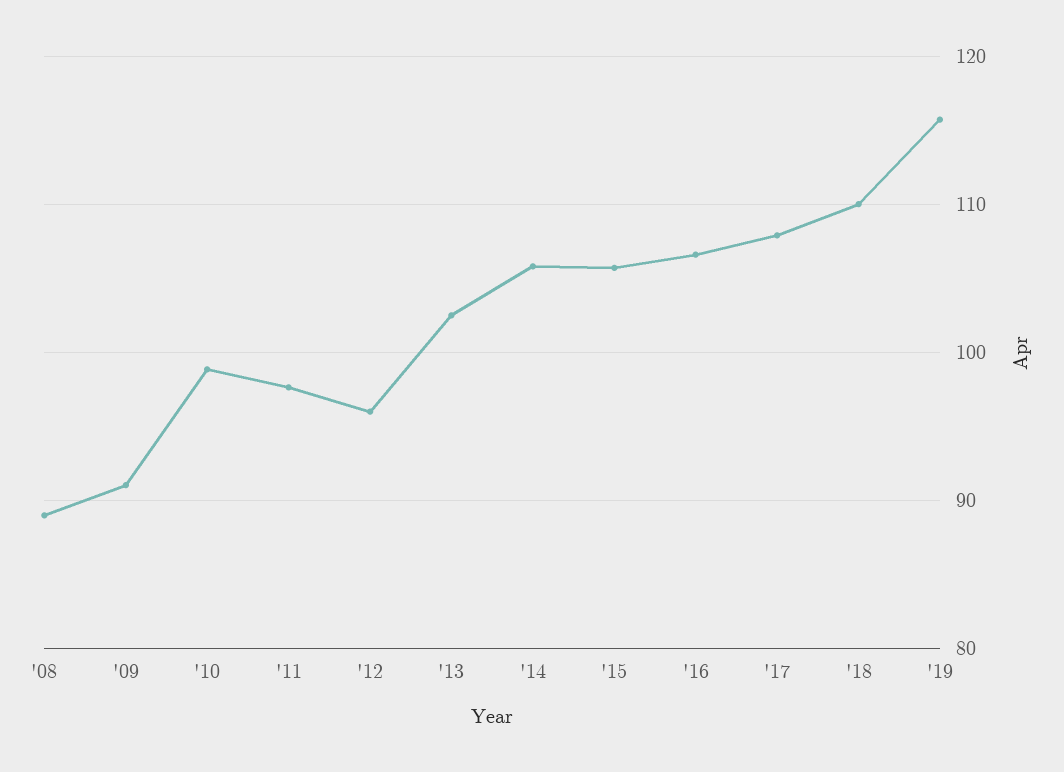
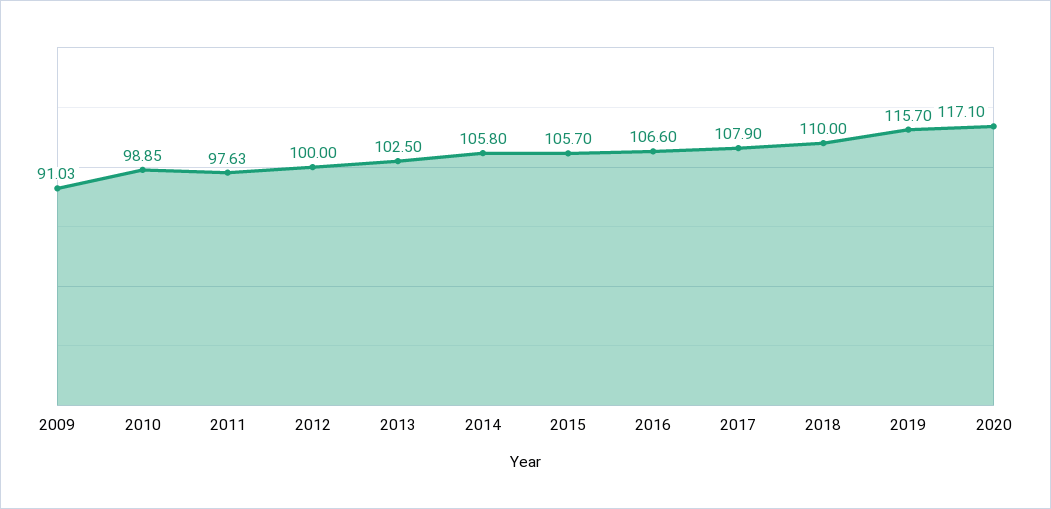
'08: 89 -> none
'12: 96 -> 100
2020: none -> 117.1

